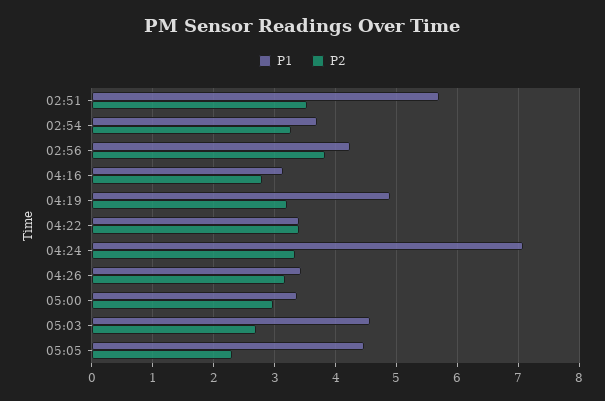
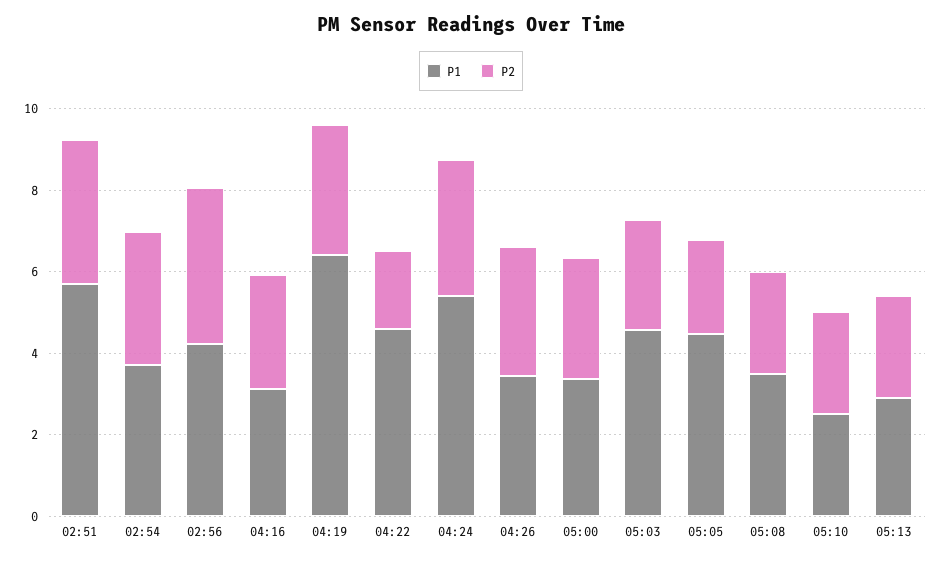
P1, 04:19: 4.9 -> 6.5
P1, 04:22: 3.4 -> 4.5
P2, 04:22: 3.4 -> 2
P1, 04:24: 7.1 -> 5.5
P1, 05:08: none -> 3.5
P2, 05:08: none -> 2.5
P1, 05:10: none -> 2.5
P2, 05:10: none -> 2.5
P1, 05:13: none -> 3
P2, 05:13: none -> 2.5

